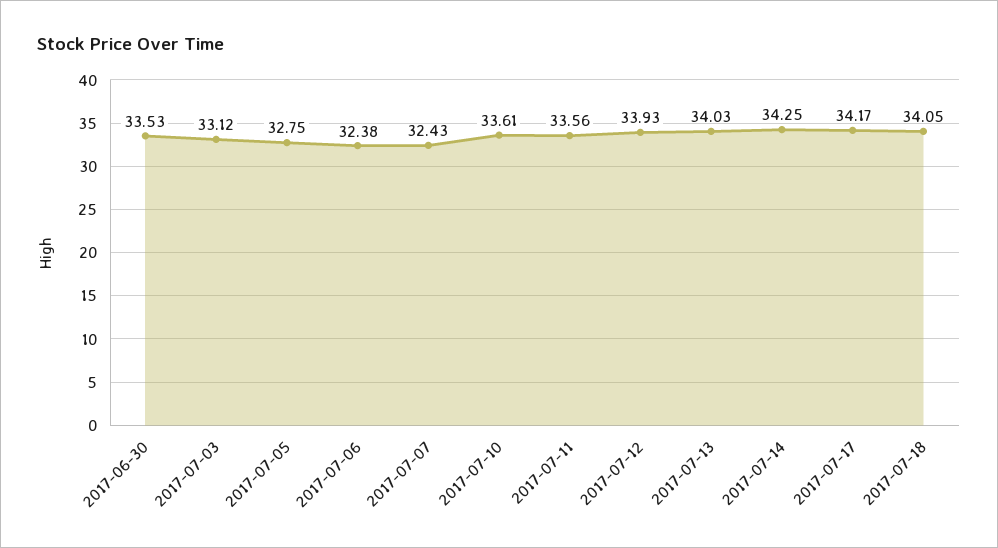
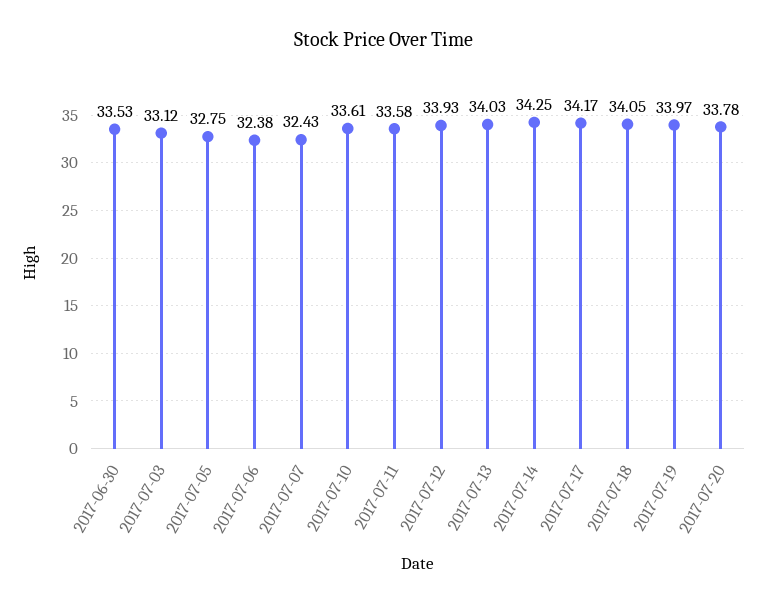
2017-07-11: 33.56 -> 33.58
2017-07-19: none -> 33.97
2017-07-20: none -> 33.78

